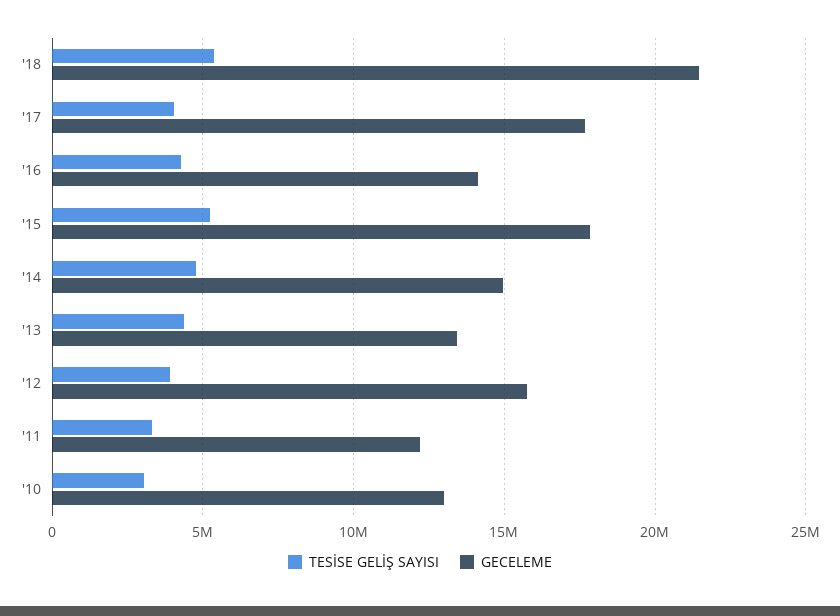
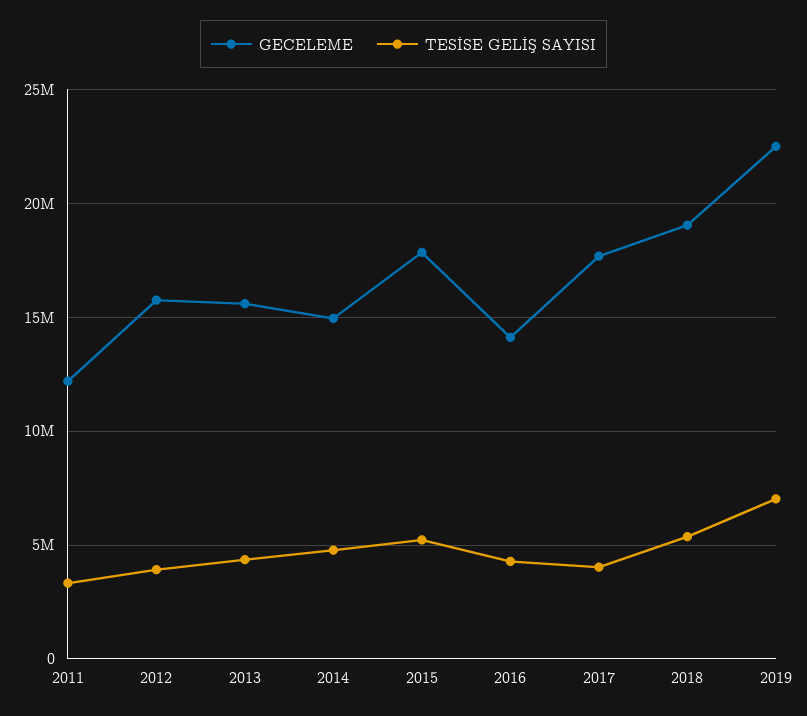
GECELEME, '18: 21500000 -> 19000000
GECELEME, '13: 13500000 -> 15500000
TESİSE GELİŞ SAYISI, '10: 3000000 -> none
GECELEME, '10: 13000000 -> none
GECELEME, 2019: none -> 22500000
TESİSE GELİŞ SAYISI, 2019: none -> 7000000

